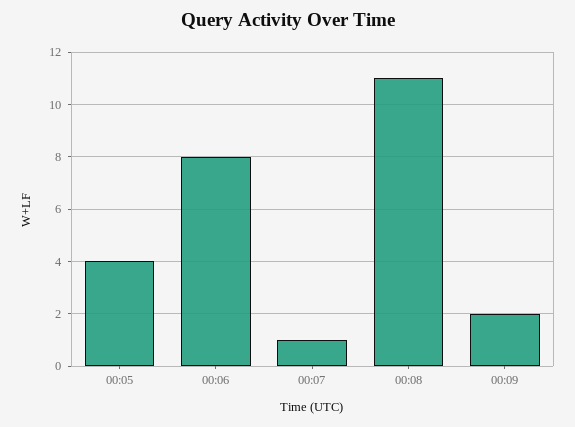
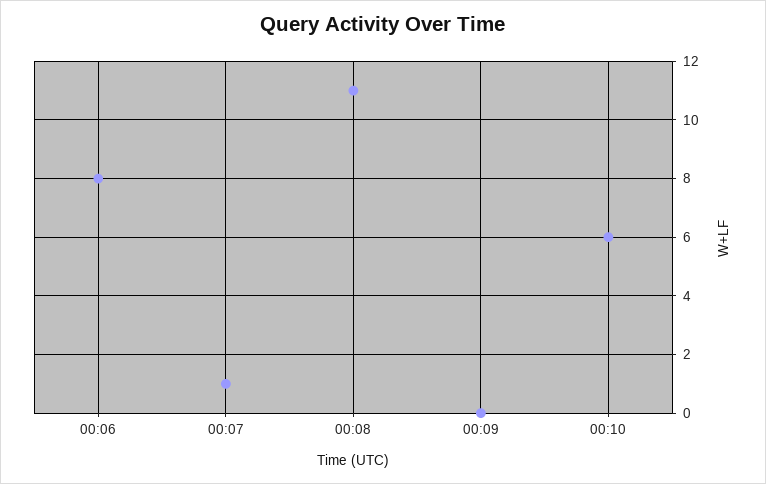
00:05: 4 -> none
00:09: 2 -> 0
00:10: none -> 6

